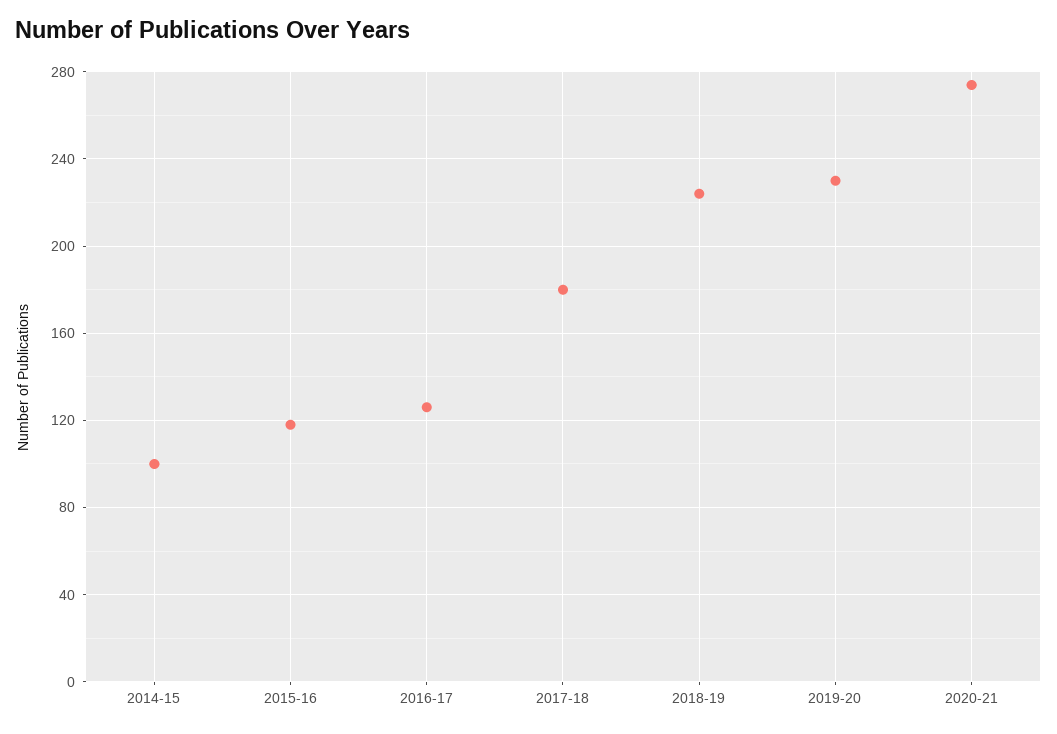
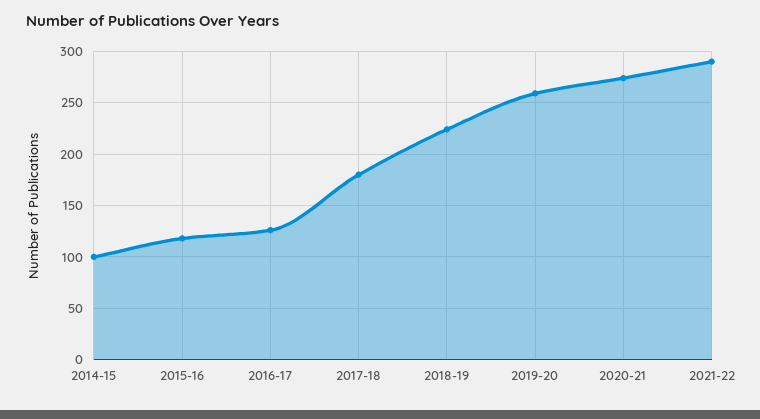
2019-20: 230 -> 260
2021-22: none -> 290

